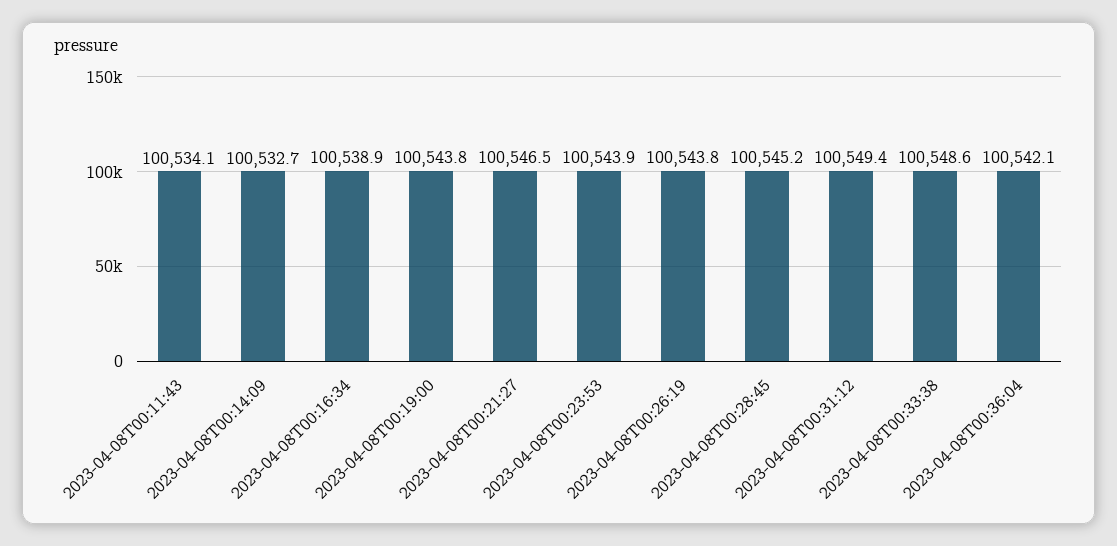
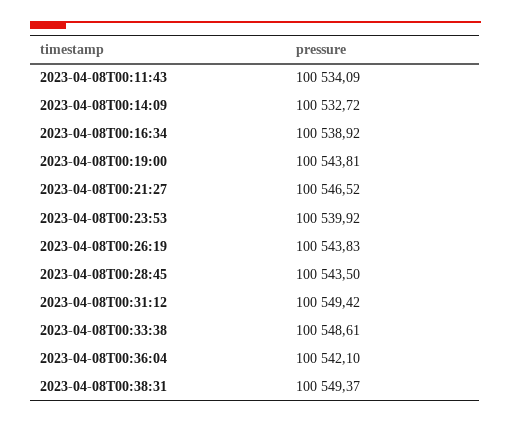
2023-04-08T00:23:53: 100543.9 -> 100539.92
2023-04-08T00:28:45: 100545.2 -> 100543.5
2023-04-08T00:38:31: none -> 100549.37

